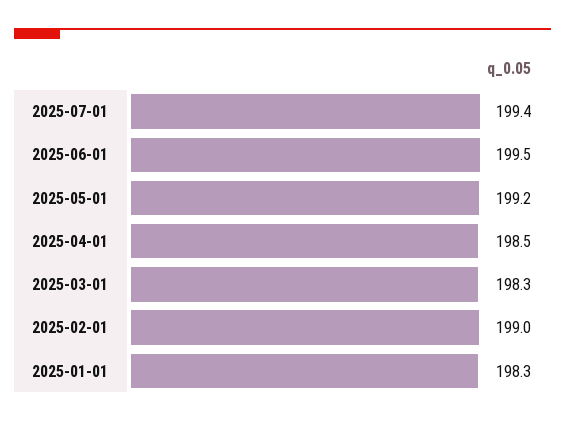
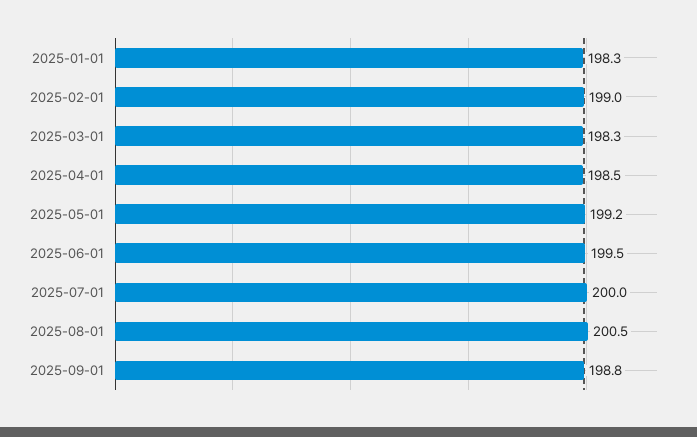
2025-07-01: 199.4 -> 200
2025-08-01: none -> 200.5
2025-09-01: none -> 198.8

